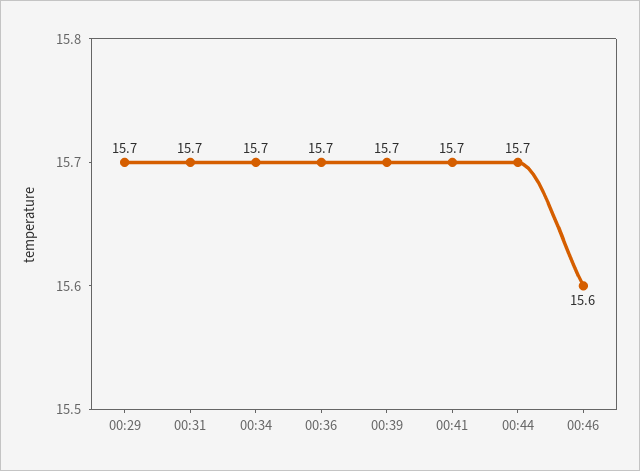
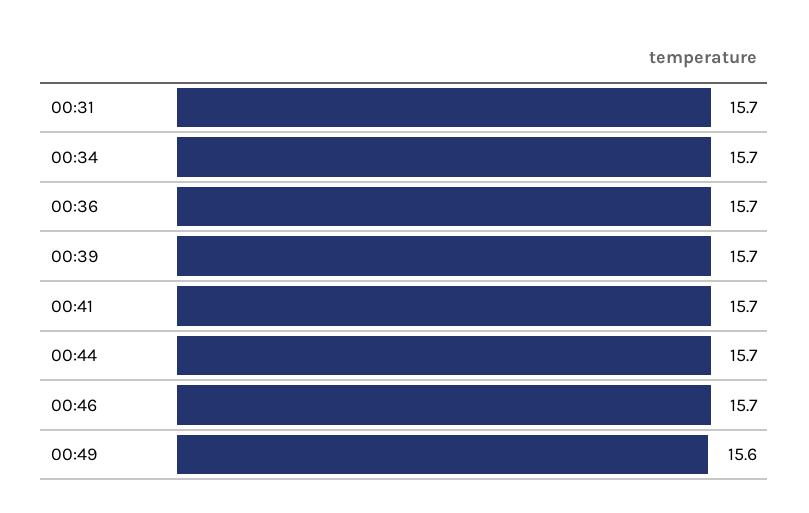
00:29: 15.7 -> none
00:46: 15.6 -> 15.7
00:49: none -> 15.6

